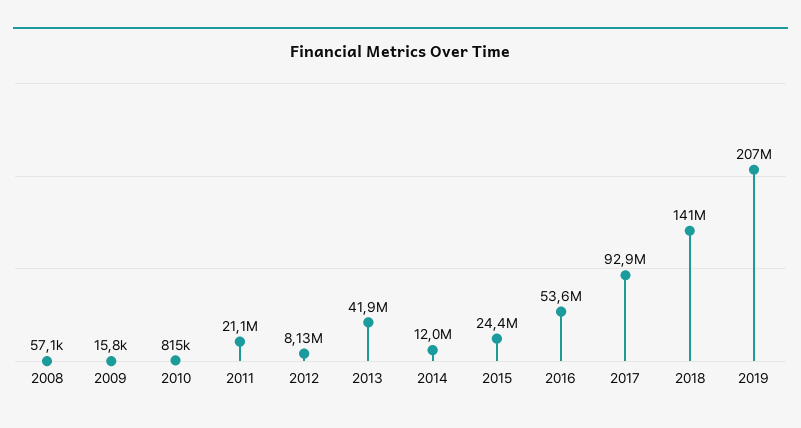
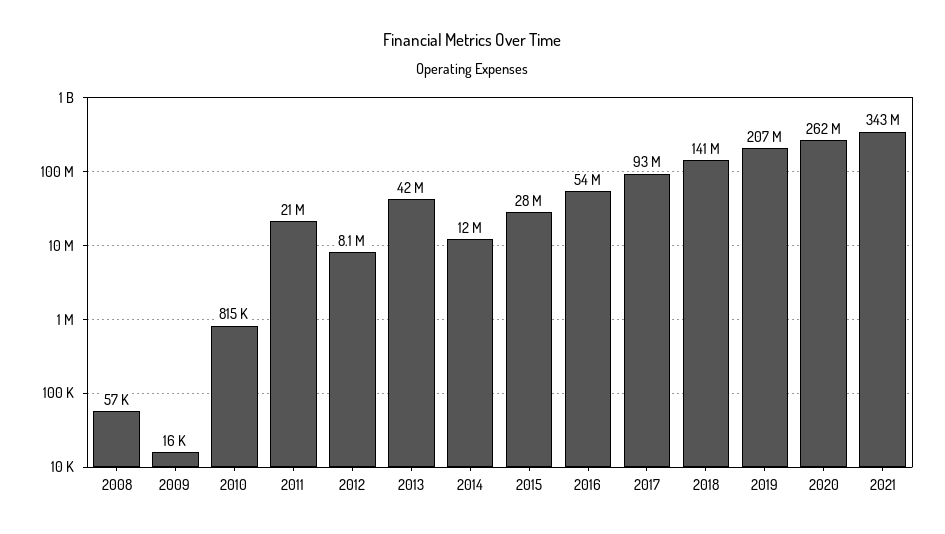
2015: 24400000 -> 28000000
2020: none -> 262000000
2021: none -> 343000000

